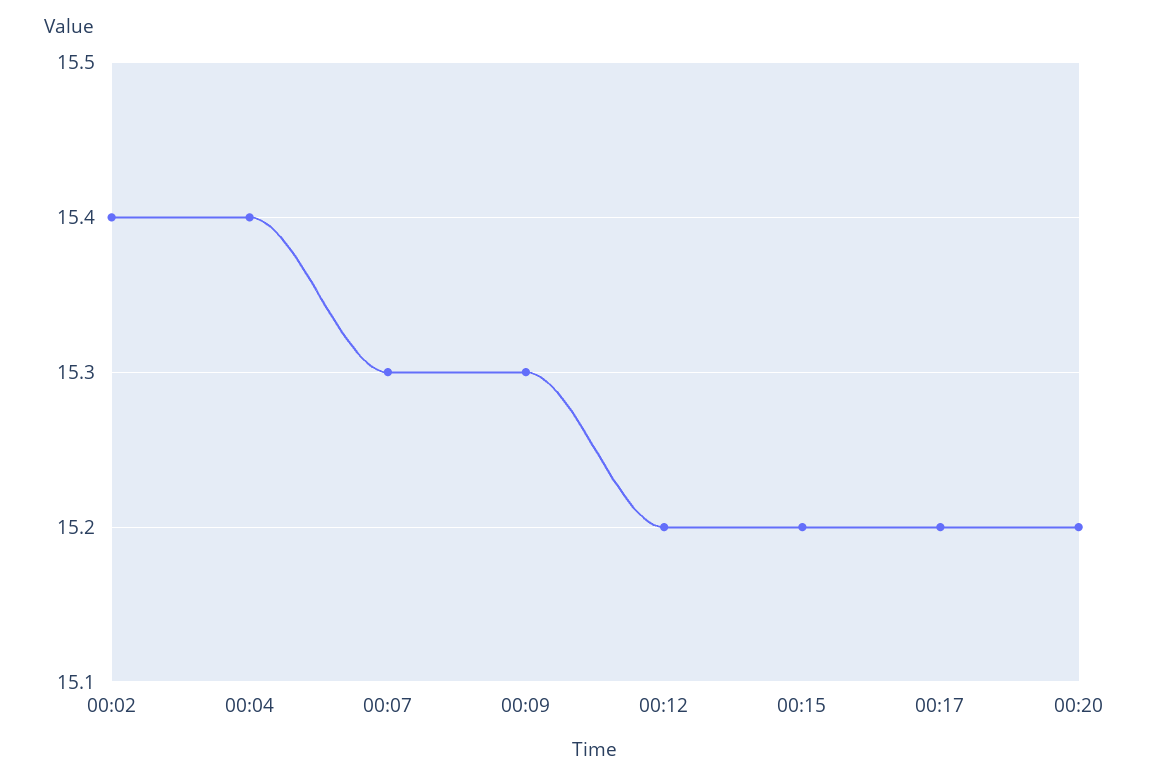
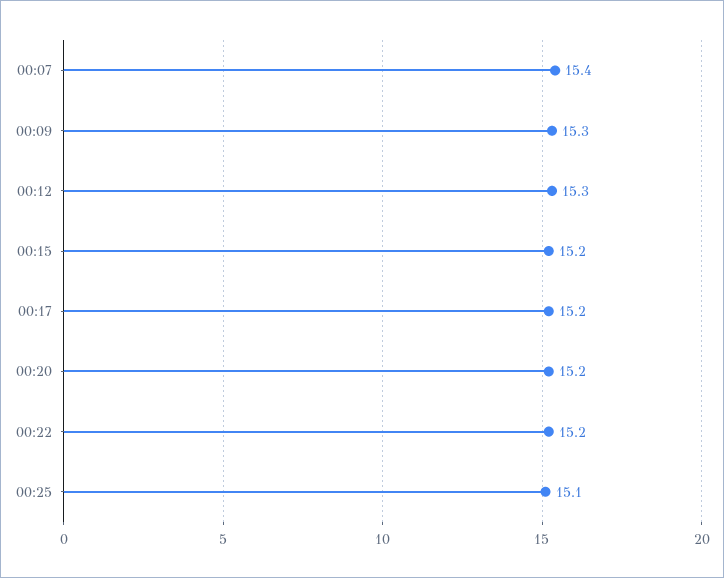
00:02: 15.4 -> none
00:04: 15.4 -> none
00:07: 15.3 -> 15.4
00:12: 15.2 -> 15.3
00:22: none -> 15.2
00:25: none -> 15.1

